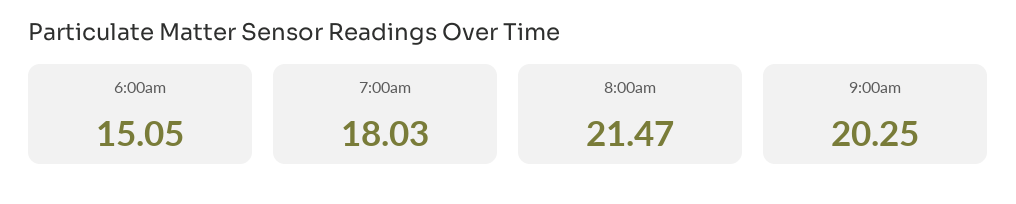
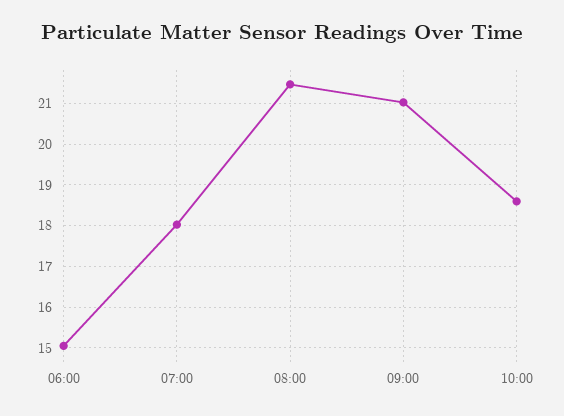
9:00am: 20.25 -> 21
10:00: none -> 18.6

